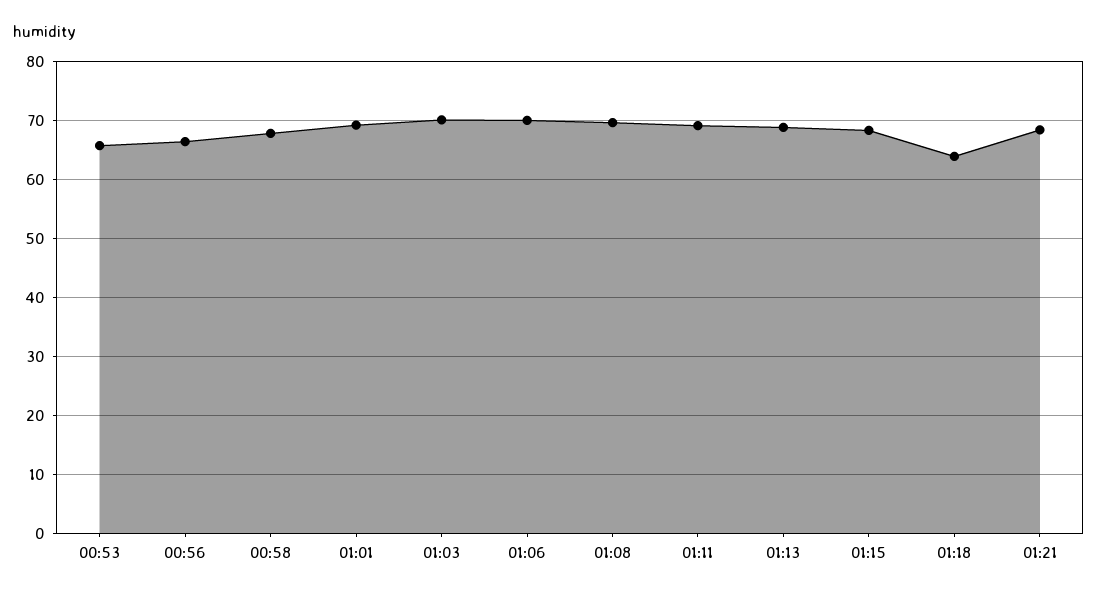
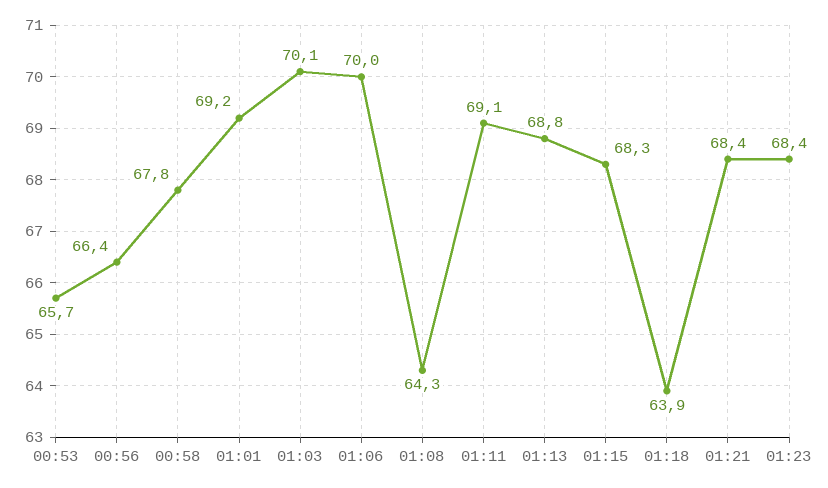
01:08: 70 -> 64.3
01:23: none -> 68.4

